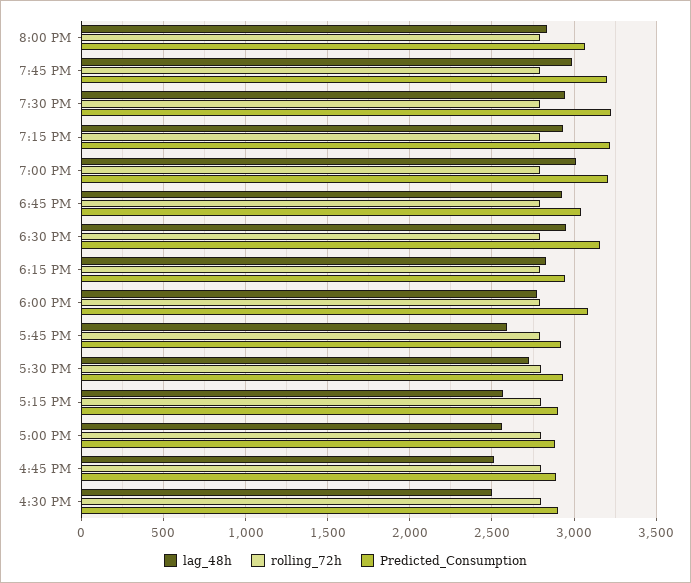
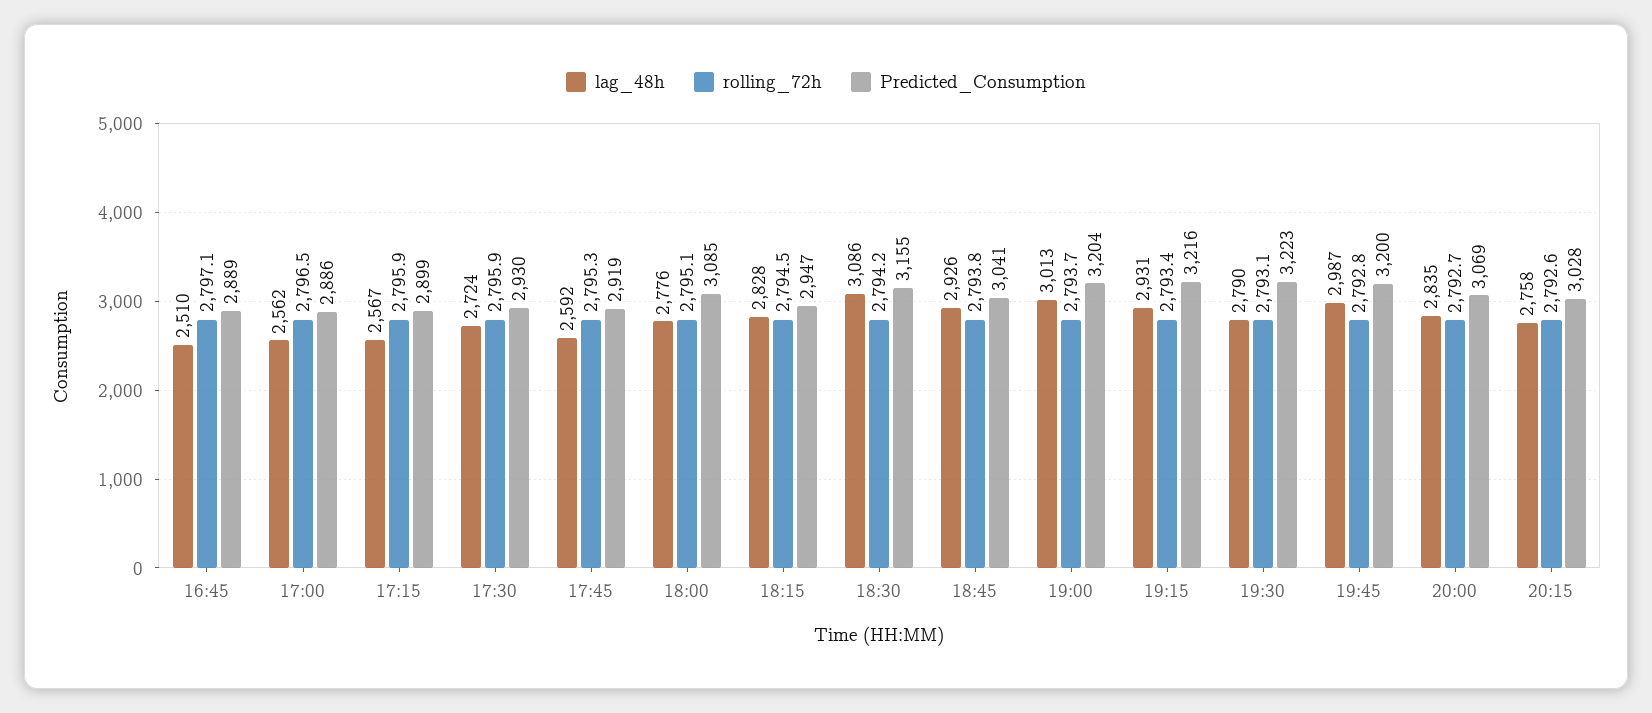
lag_48h, 7:30 PM: 2950 -> 2790
lag_48h, 6:30 PM: 2950 -> 3086
lag_48h, 4:30 PM: 2500 -> none
rolling_72h, 4:30 PM: 2800 -> none
Predicted_Consumption, 4:30 PM: 2900 -> none
lag_48h, 20:15: none -> 2758
rolling_72h, 20:15: none -> 2792.6
Predicted_Consumption, 20:15: none -> 3028

